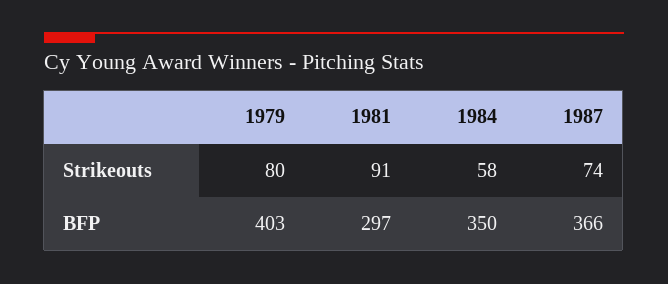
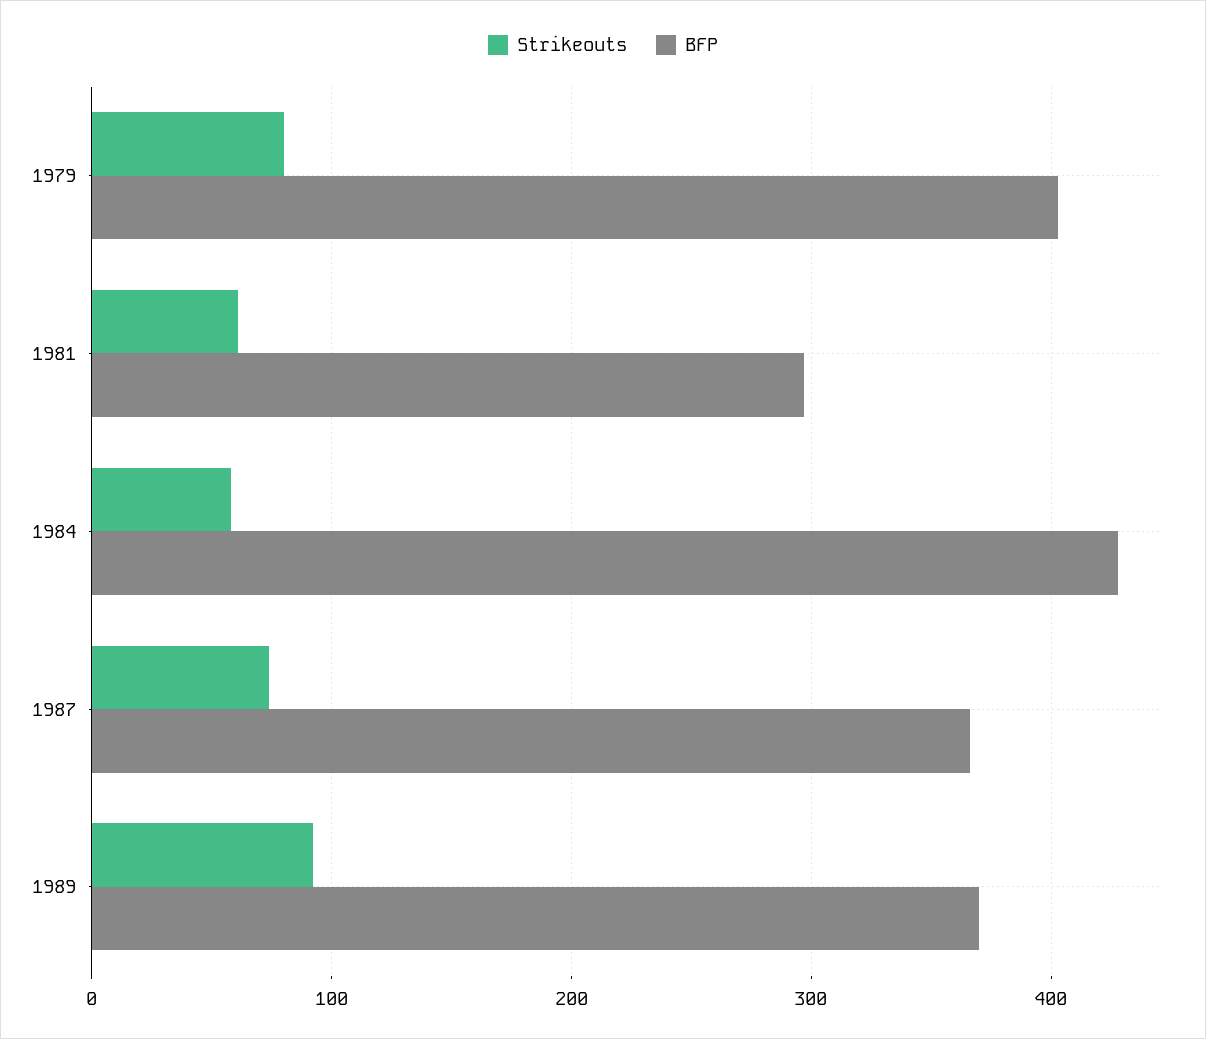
Strikeouts, 1981: 91 -> 60
BFP, 1984: 350 -> 430
Strikeouts, 1989: none -> 90
BFP, 1989: none -> 370

